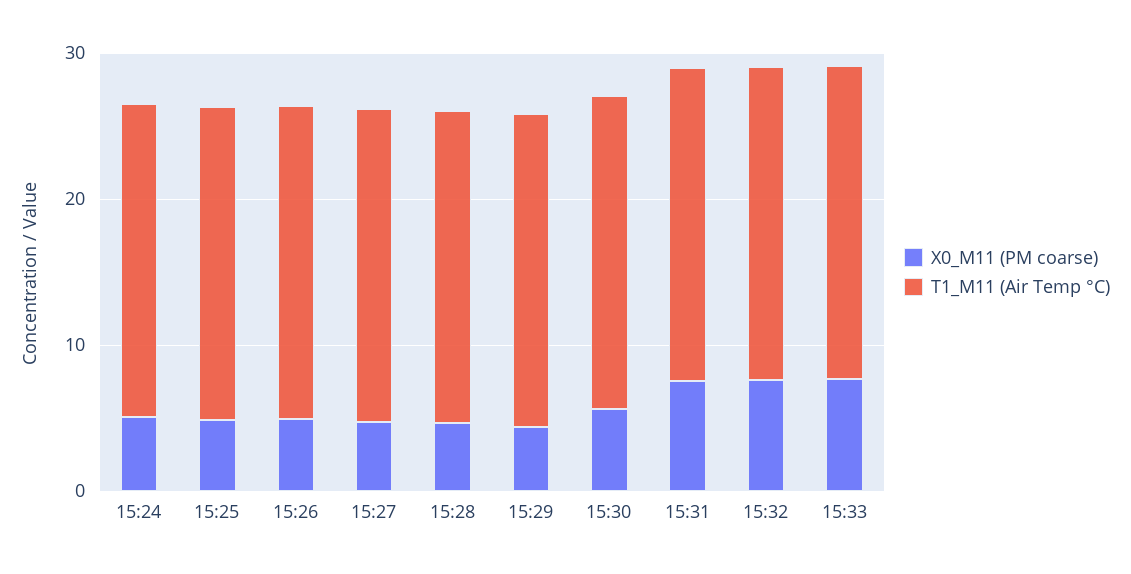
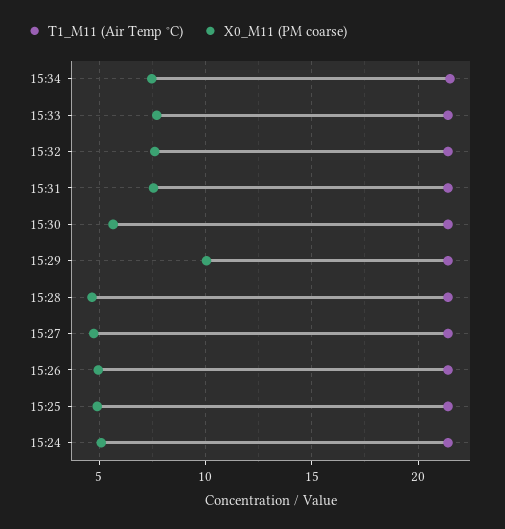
X0_M11 (PM coarse), 15:29: 4 -> 10
T1_M11 (Air Temp °C), 15:34: none -> 21.5
X0_M11 (PM coarse), 15:34: none -> 7.5

